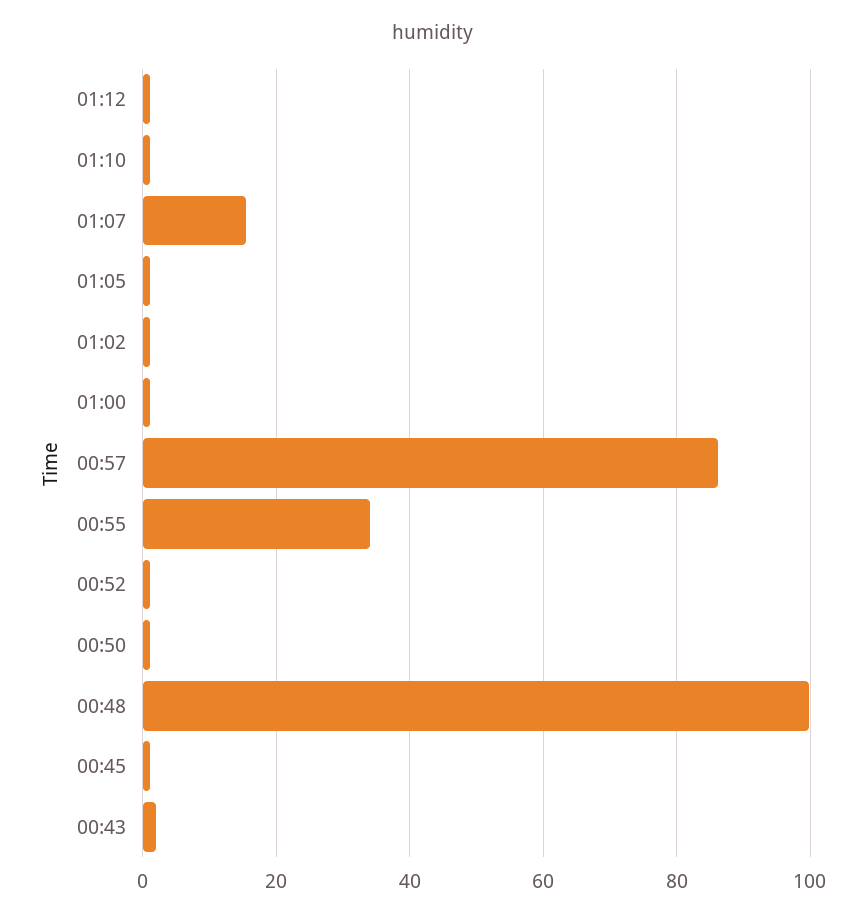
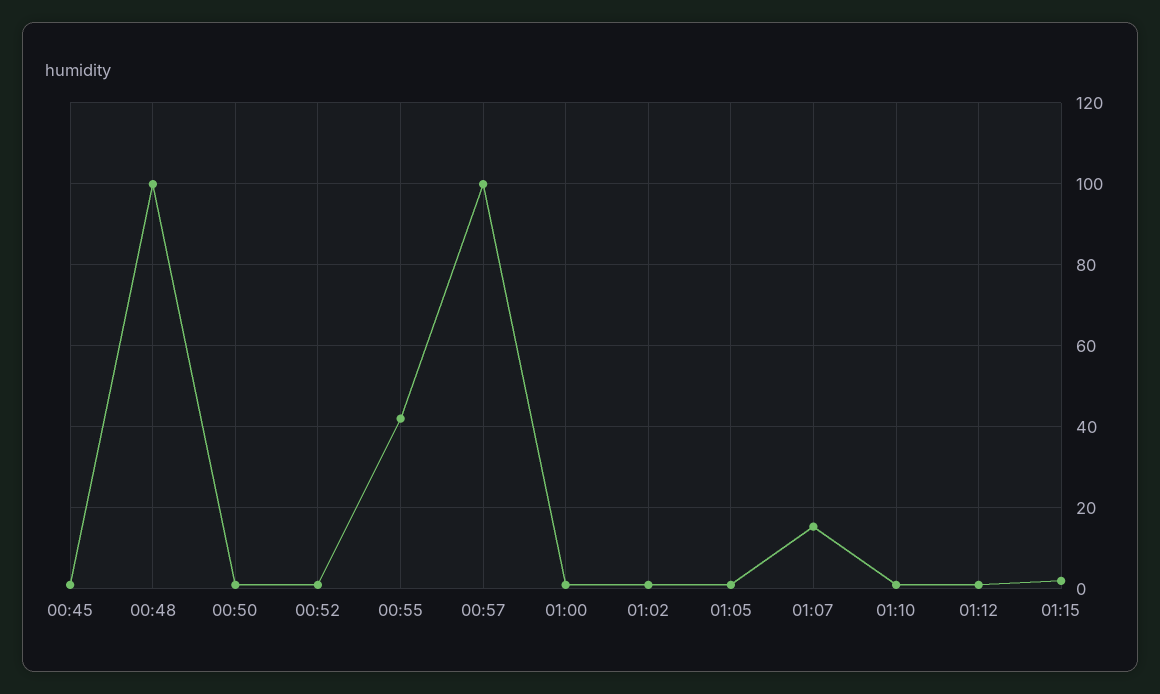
00:57: 86 -> 100
00:55: 34 -> 42
00:43: 2 -> none
01:15: none -> 2

